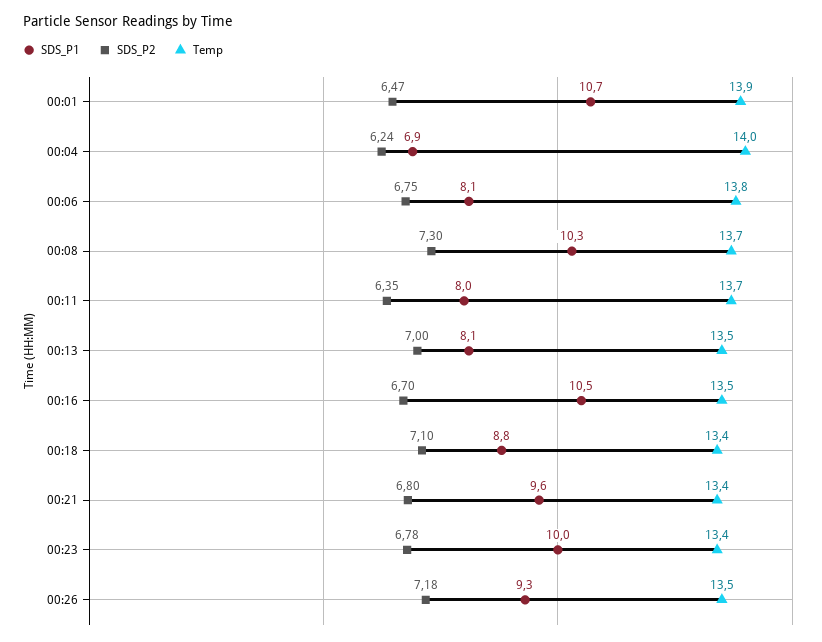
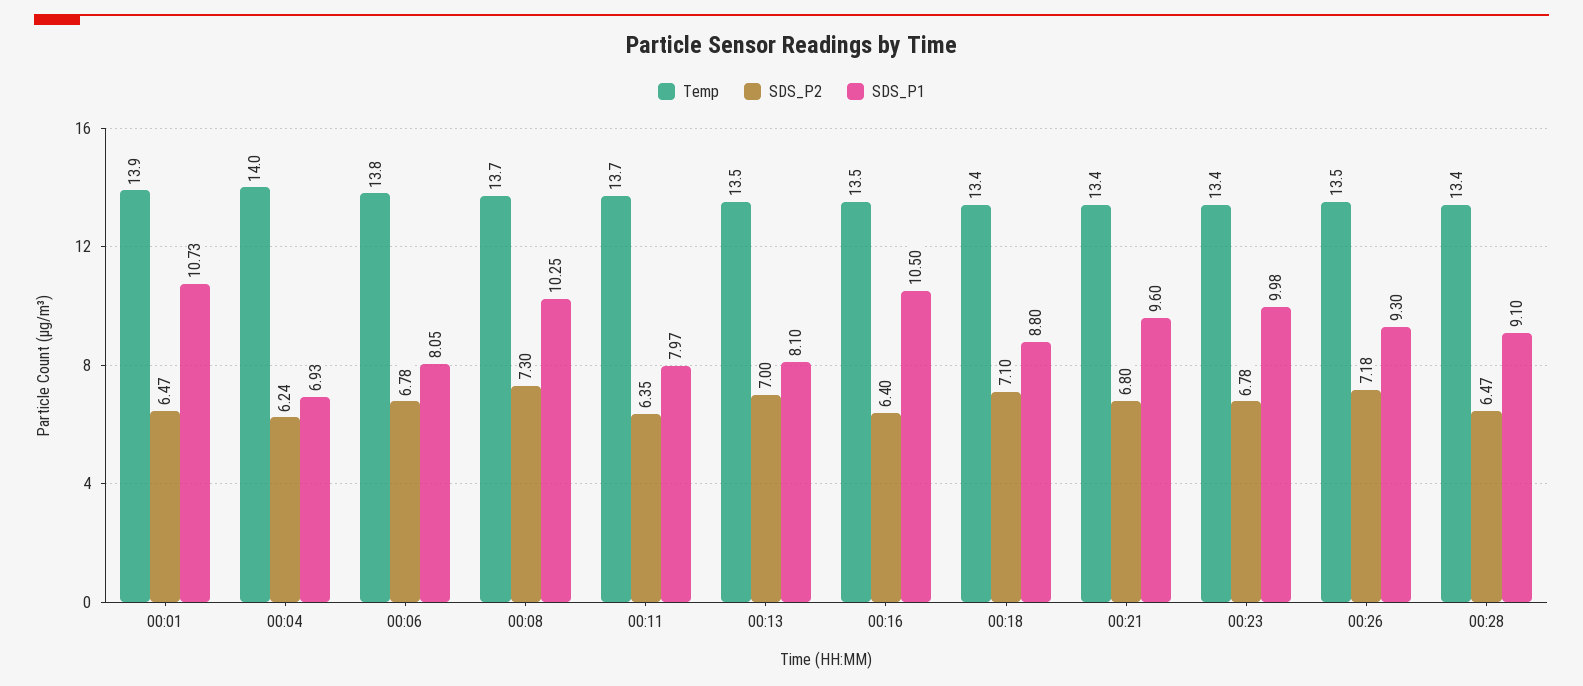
SDS_P2, 00:06: 6.75 -> 6.78
SDS_P2, 00:16: 6.7 -> 6.4
Temp, 00:28: none -> 13.4
SDS_P2, 00:28: none -> 6.47
SDS_P1, 00:28: none -> 9.1

